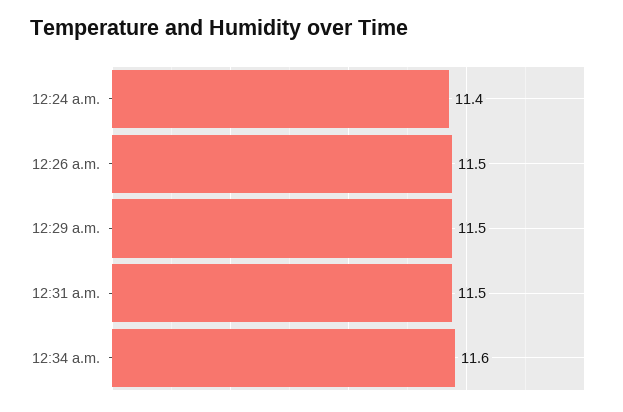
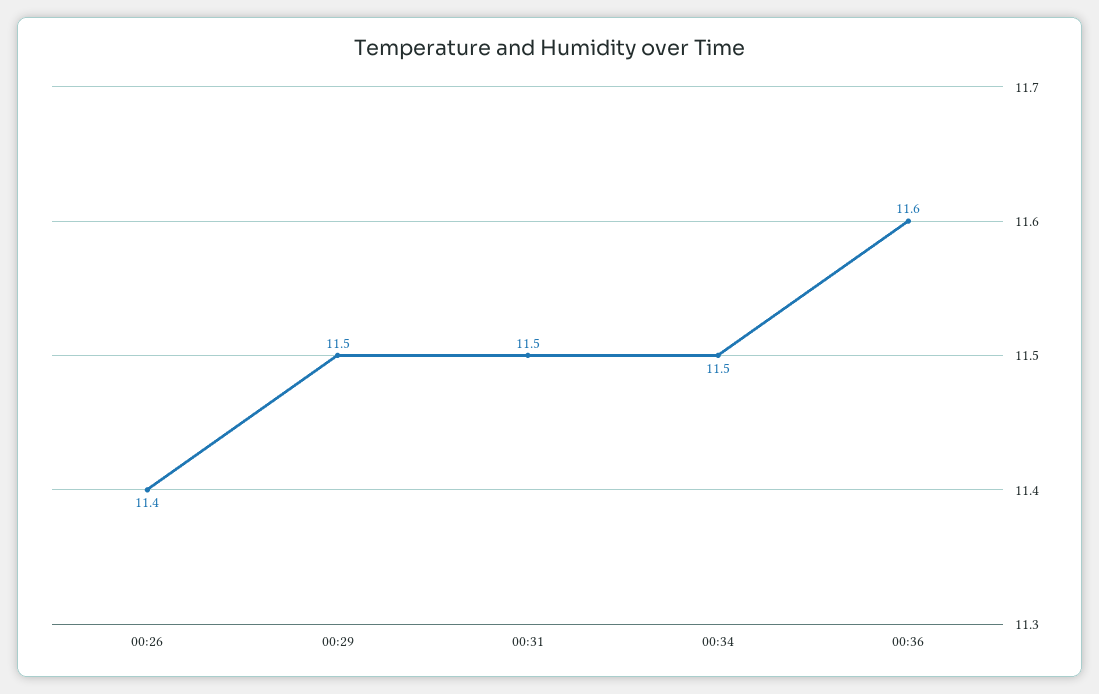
12:24 a.m.: 11.4 -> none
12:26 a.m.: 11.5 -> 11.4
12:34 a.m.: 11.6 -> 11.5
00:36: none -> 11.6

